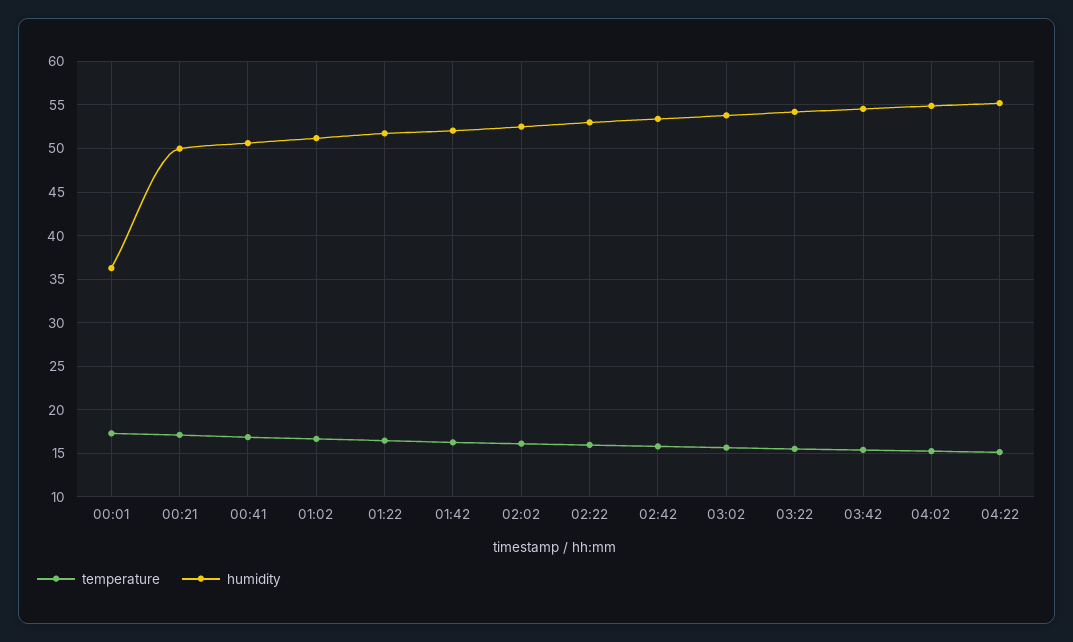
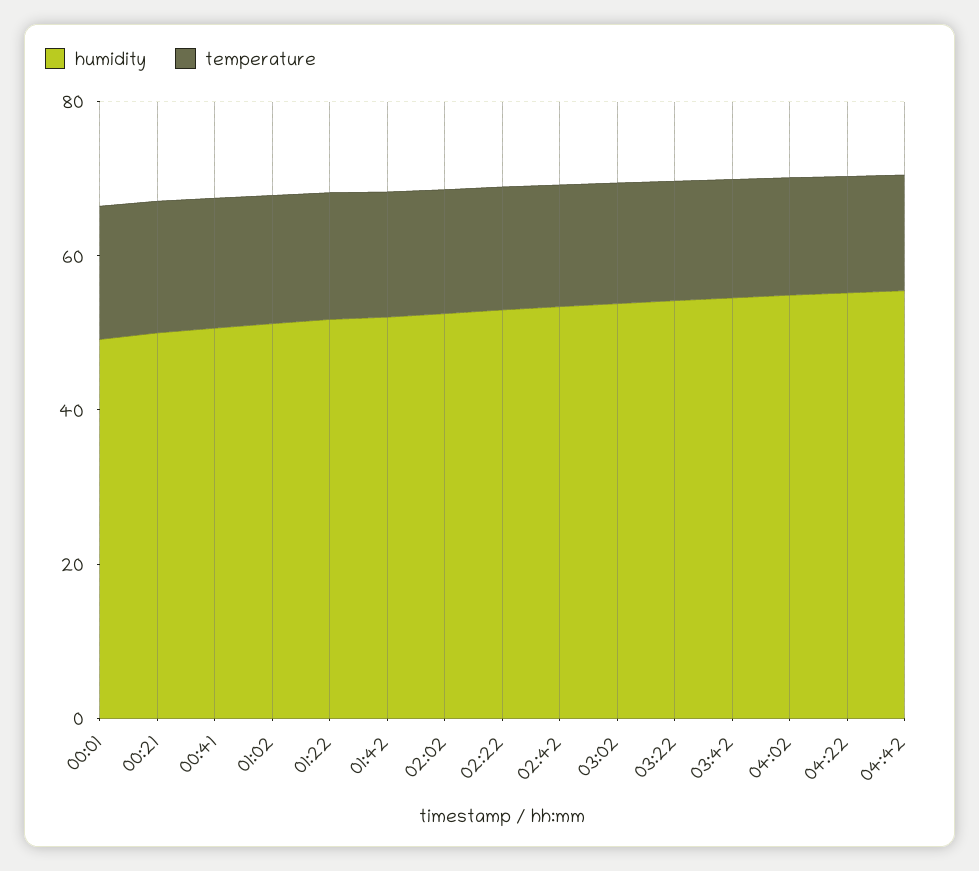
humidity, 00:01: 36 -> 50
humidity, 04:42: none -> 55
temperature, 04:42: none -> 15

